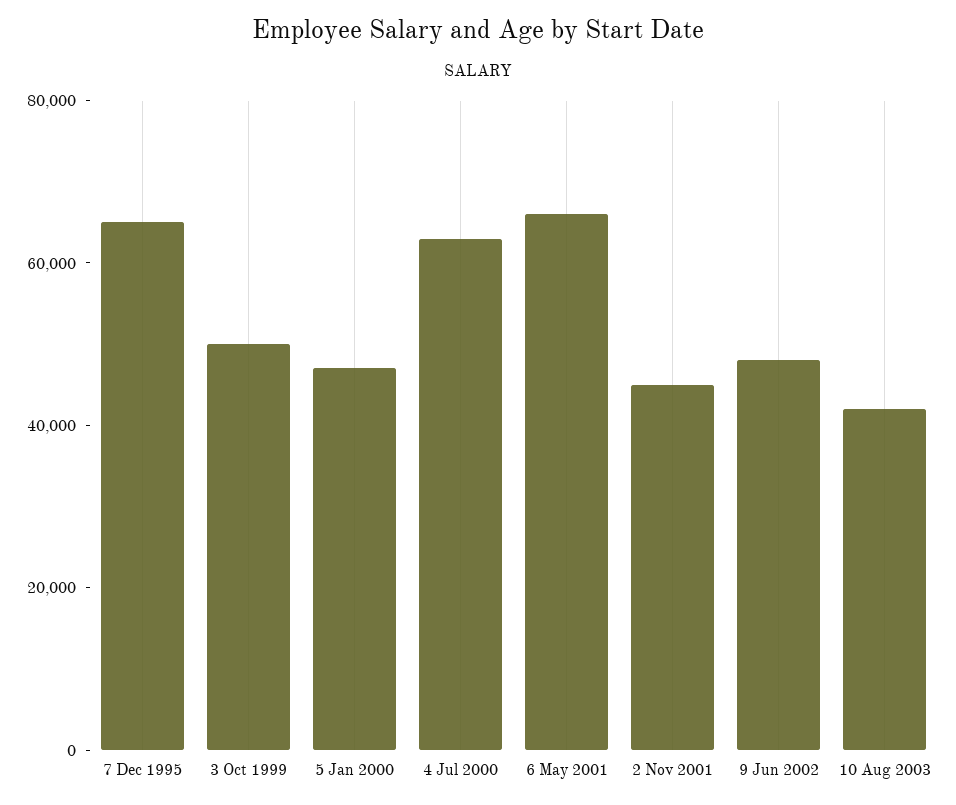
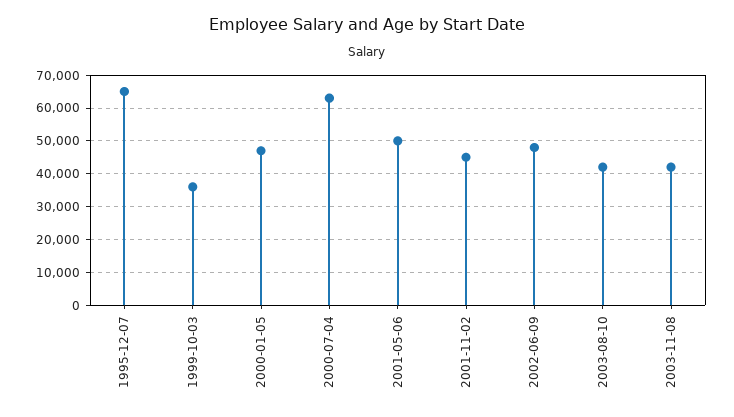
3 Oct 1999: 50000 -> 36000
6 May 2001: 65000 -> 50000
2003-11-08: none -> 42000

